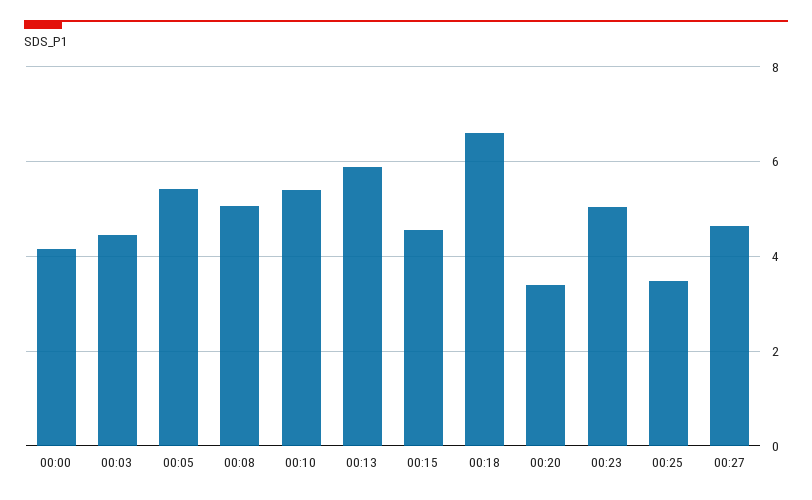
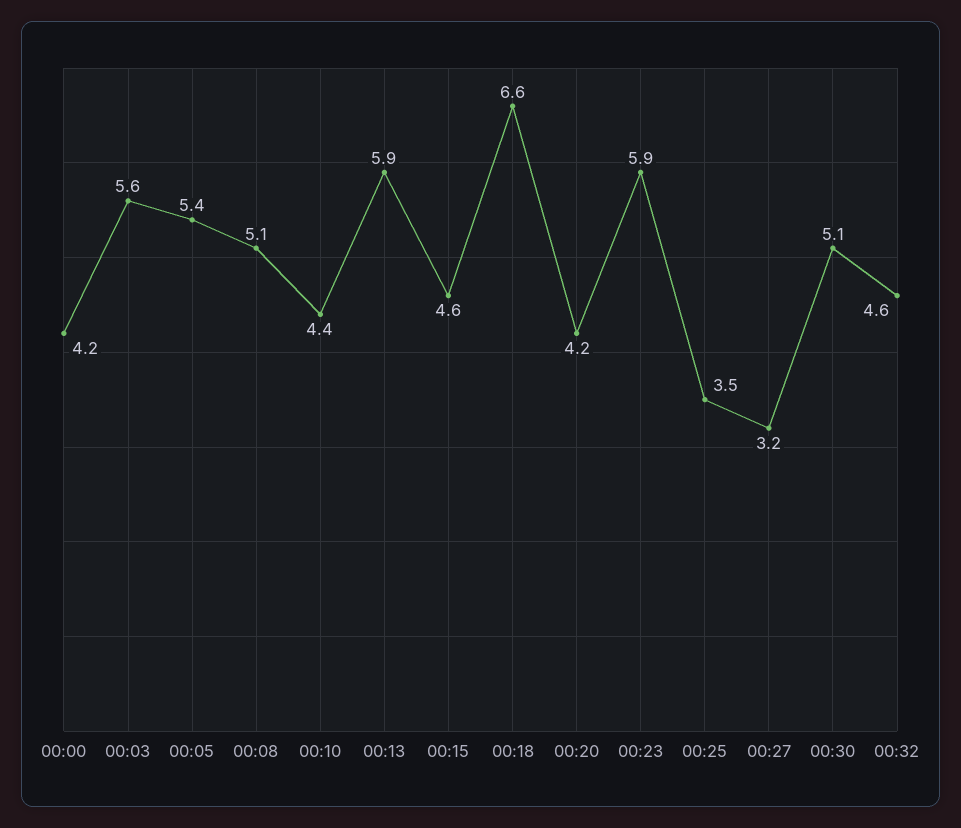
00:03: 4.4 -> 5.6
00:10: 5.4 -> 4.4
00:20: 3.4 -> 4.2
00:23: 5 -> 5.9
00:27: 4.6 -> 3.2
00:30: none -> 5.1
00:32: none -> 4.6

